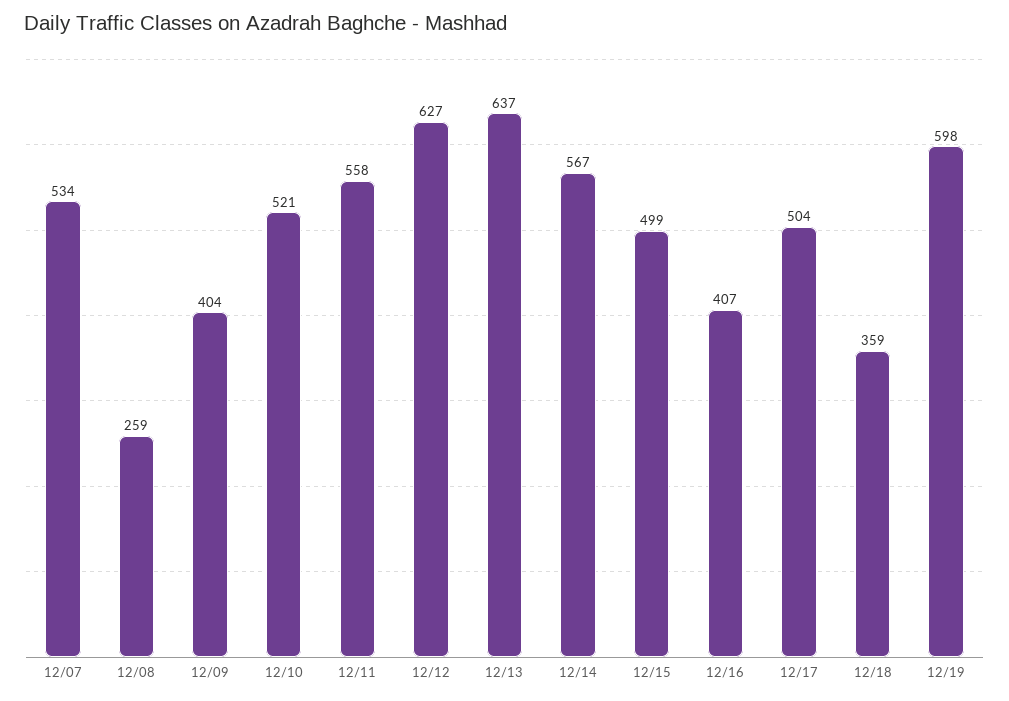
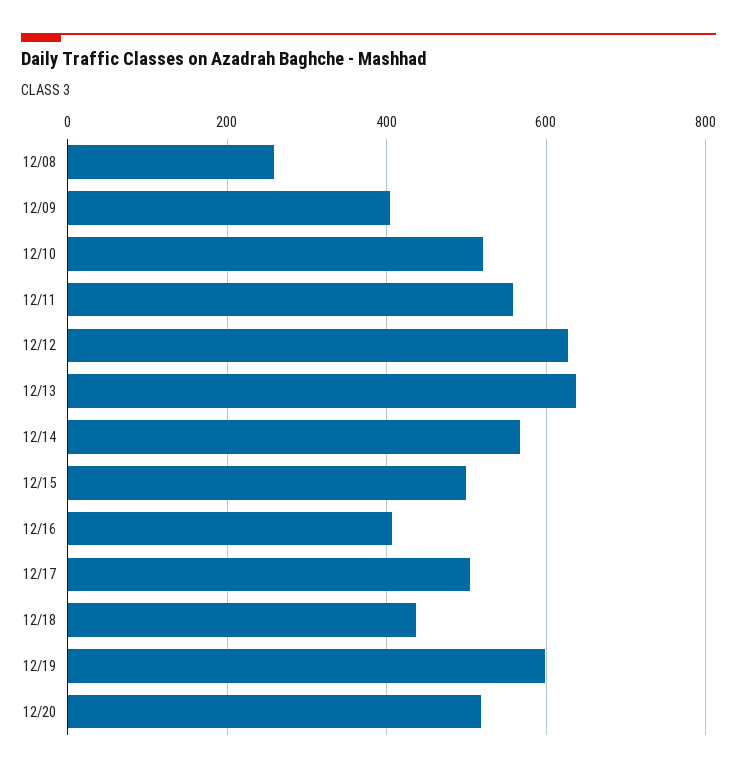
12/07: 534 -> none
12/18: 359 -> 440
12/20: none -> 520

